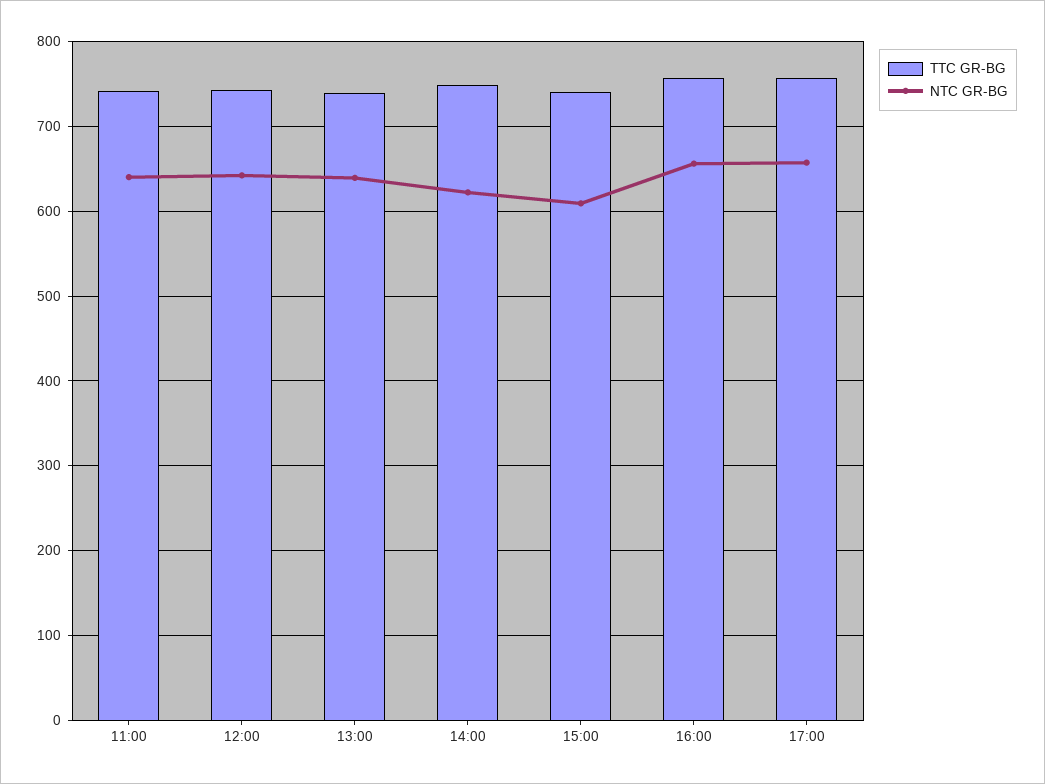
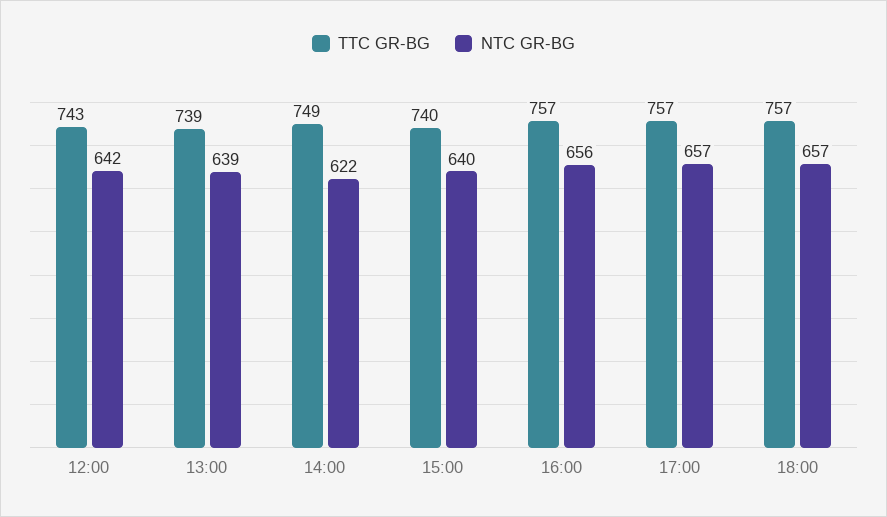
TTC GR-BG, 11:00: 740 -> none
NTC GR-BG, 11:00: 640 -> none
NTC GR-BG, 15:00: 610 -> 640
TTC GR-BG, 18:00: none -> 757
NTC GR-BG, 18:00: none -> 657

